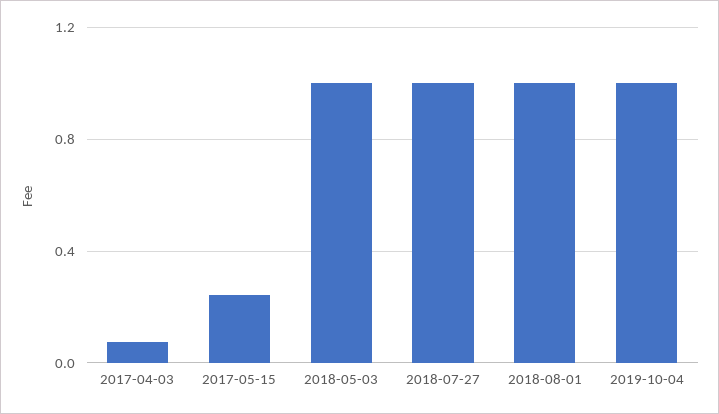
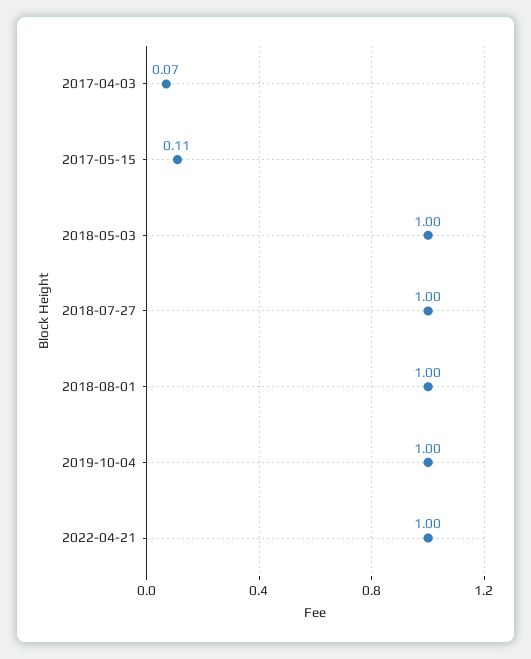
2017-05-15: 0.25 -> 0.11
2022-04-21: none -> 1

